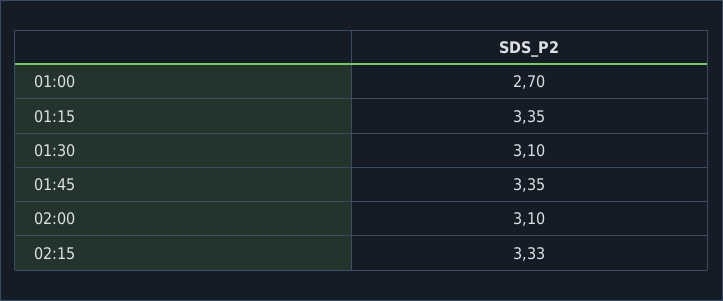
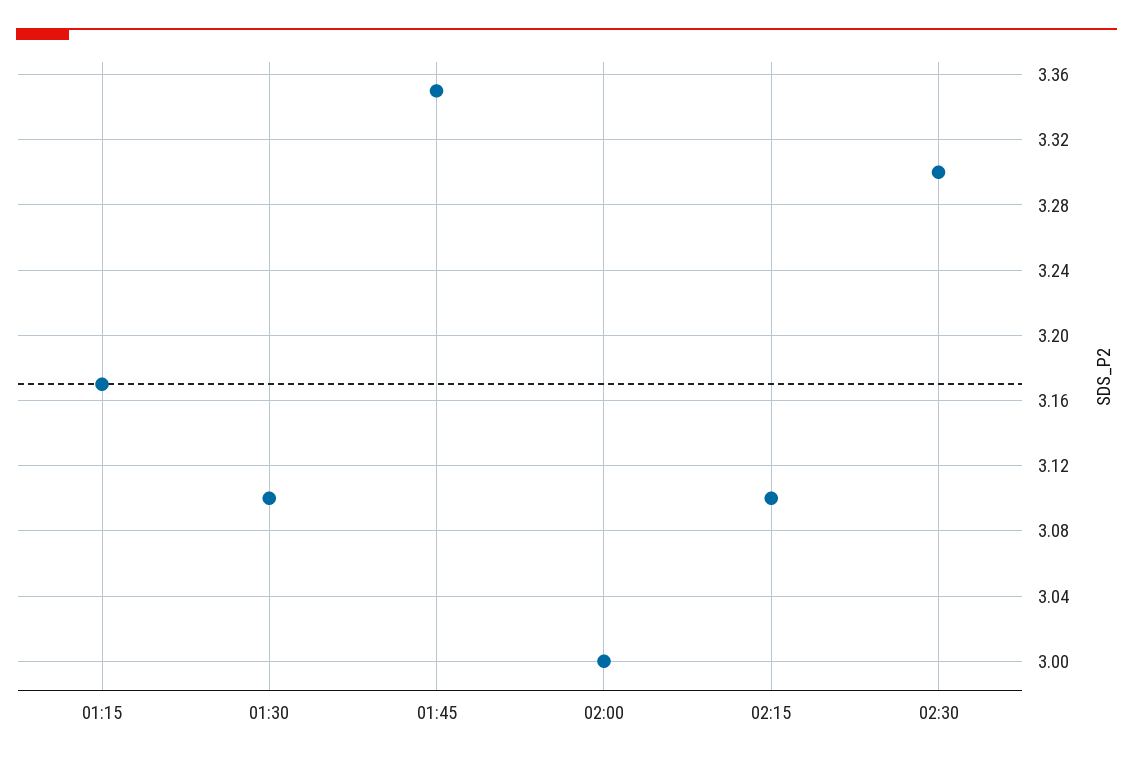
01:00: 2.7 -> none
01:15: 3.35 -> 3.17
02:00: 3.1 -> 3
02:15: 3.33 -> 3.1
02:30: none -> 3.3

